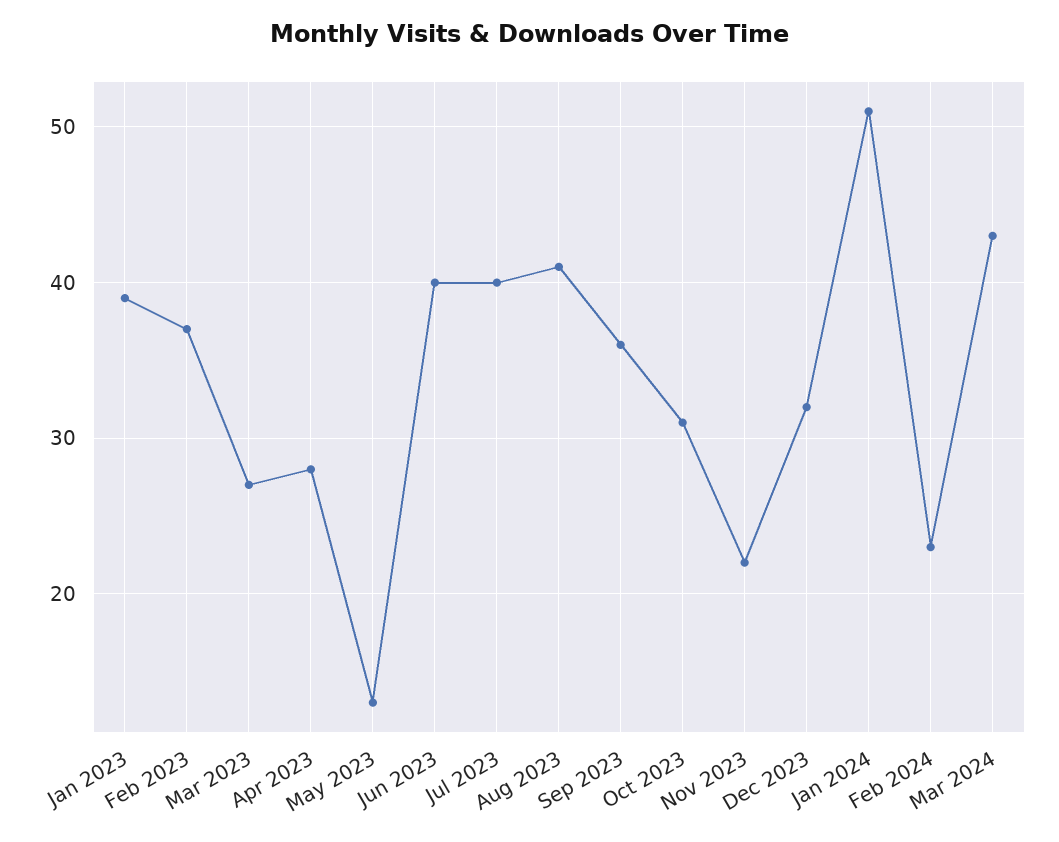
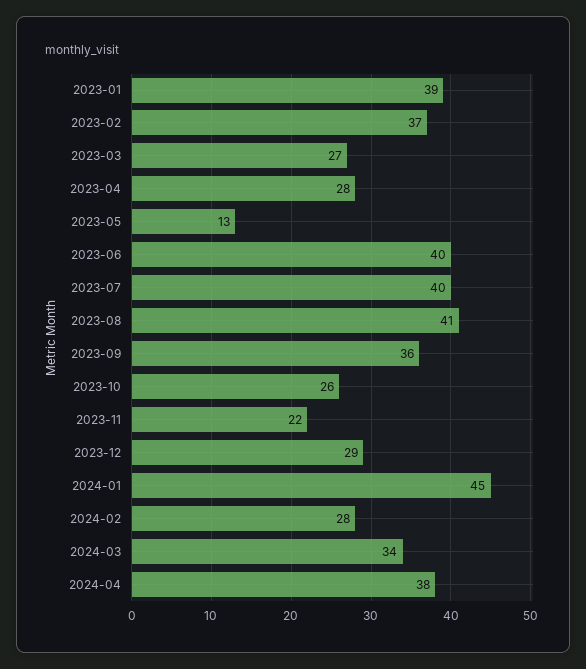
Oct 2023: 31 -> 26
Dec 2023: 32 -> 29
Jan 2024: 51 -> 45
Feb 2024: 23 -> 28
Mar 2024: 43 -> 34
2024-04: none -> 38

